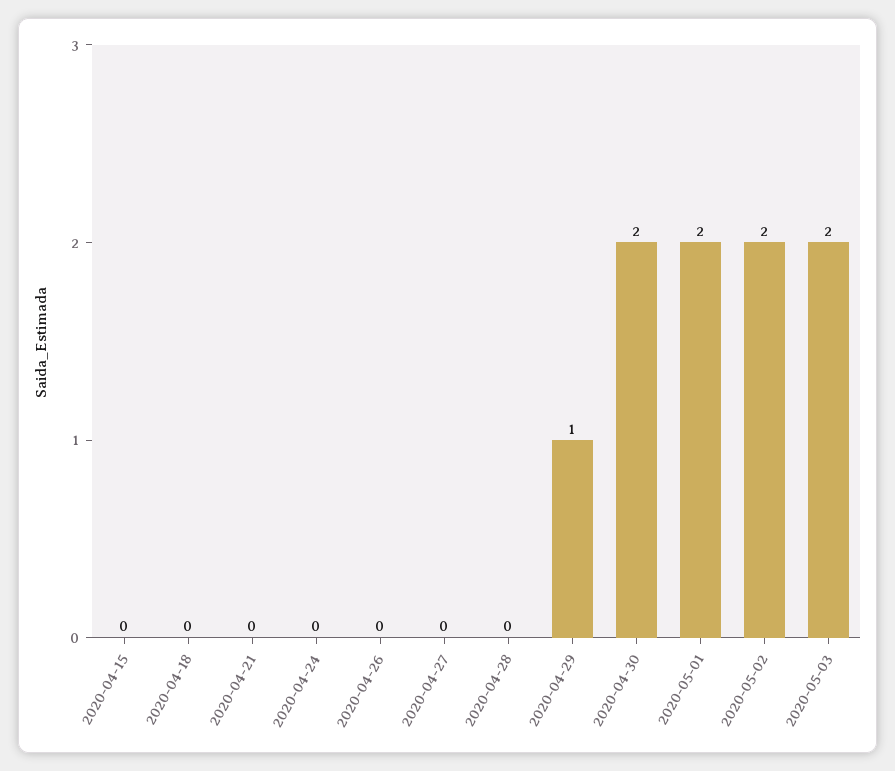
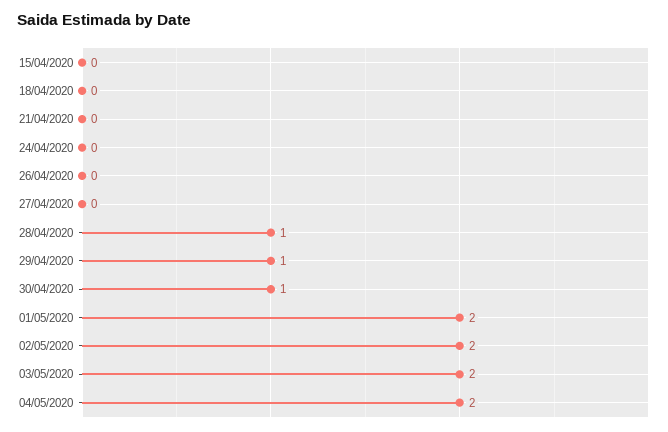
2020-04-28: 0 -> 1
2020-04-30: 2 -> 1
04/05/2020: none -> 2

